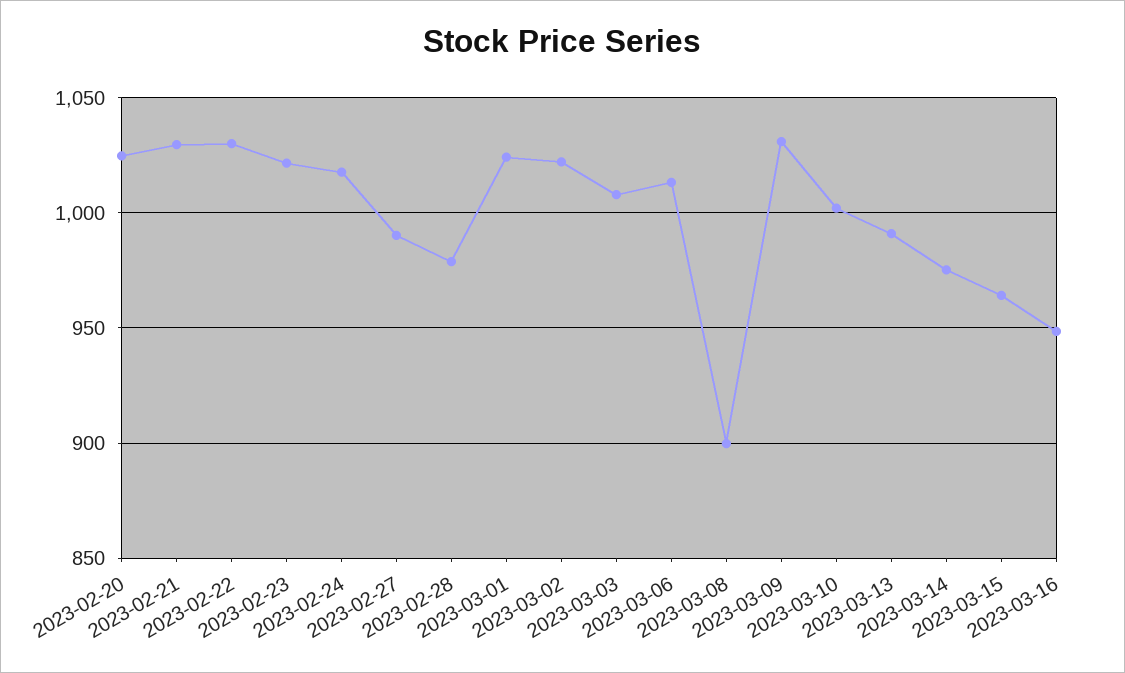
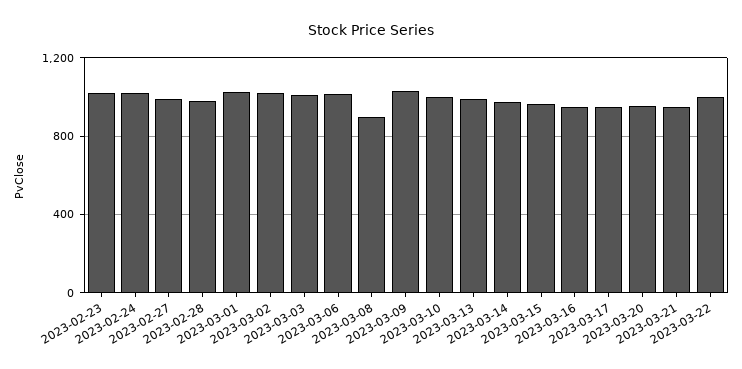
2023-02-20: 1025 -> none
2023-02-21: 1030 -> none
2023-02-22: 1030 -> none
2023-03-17: none -> 950
2023-03-20: none -> 950
2023-03-21: none -> 950
2023-03-22: none -> 1000

